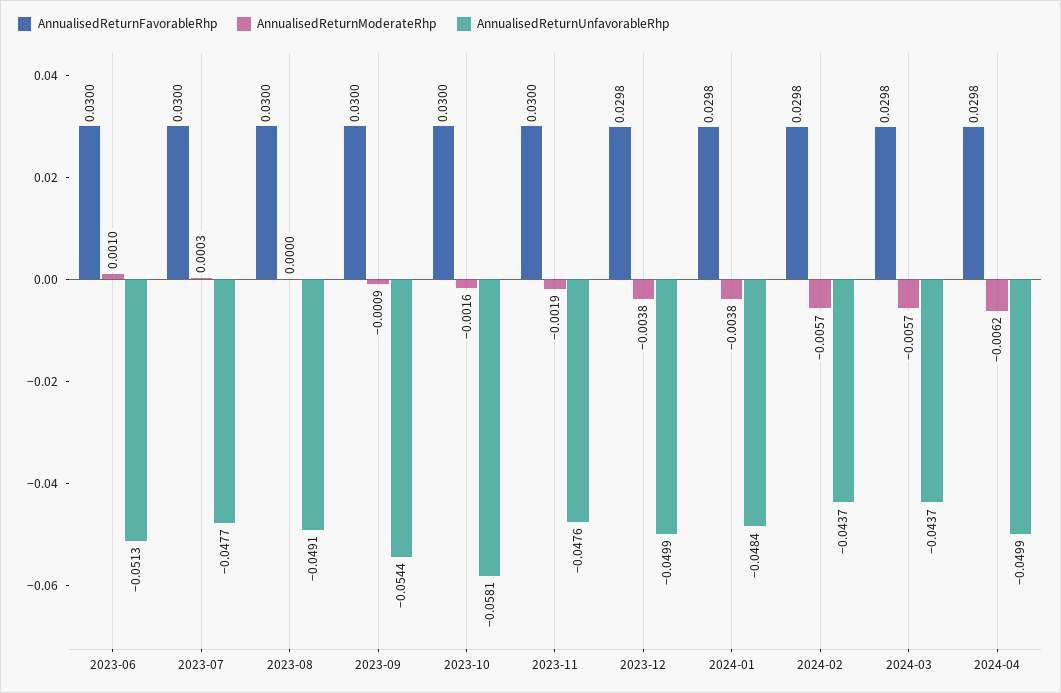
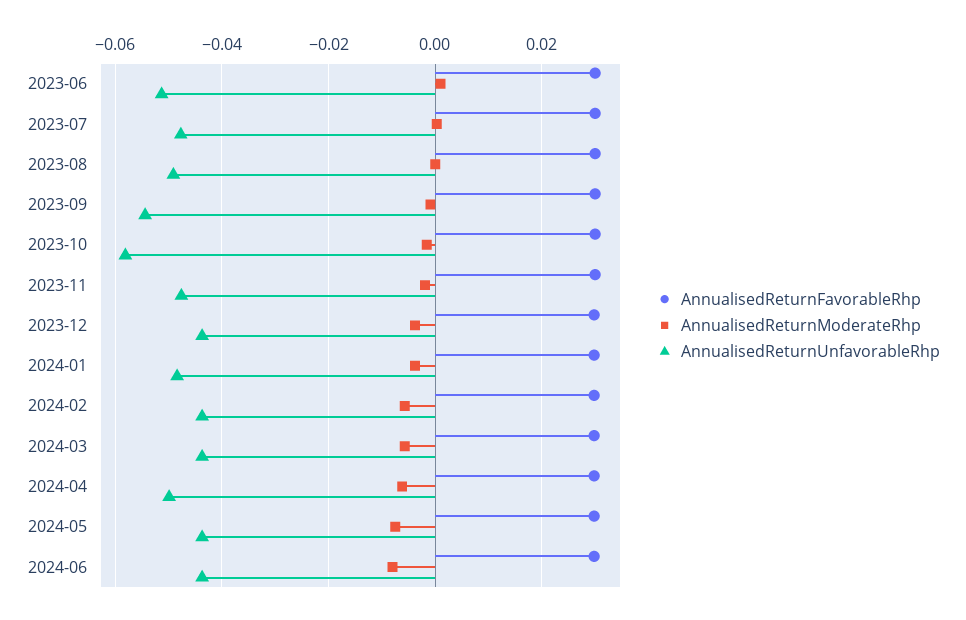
AnnualisedReturnUnfavorableRhp, 2023-12: -0.0499 -> -0.044
AnnualisedReturnFavorableRhp, 2024-05: none -> 0.03
AnnualisedReturnModerateRhp, 2024-05: none -> -0.008
AnnualisedReturnUnfavorableRhp, 2024-05: none -> -0.044
AnnualisedReturnFavorableRhp, 2024-06: none -> 0.03
AnnualisedReturnModerateRhp, 2024-06: none -> -0.008
AnnualisedReturnUnfavorableRhp, 2024-06: none -> -0.044

